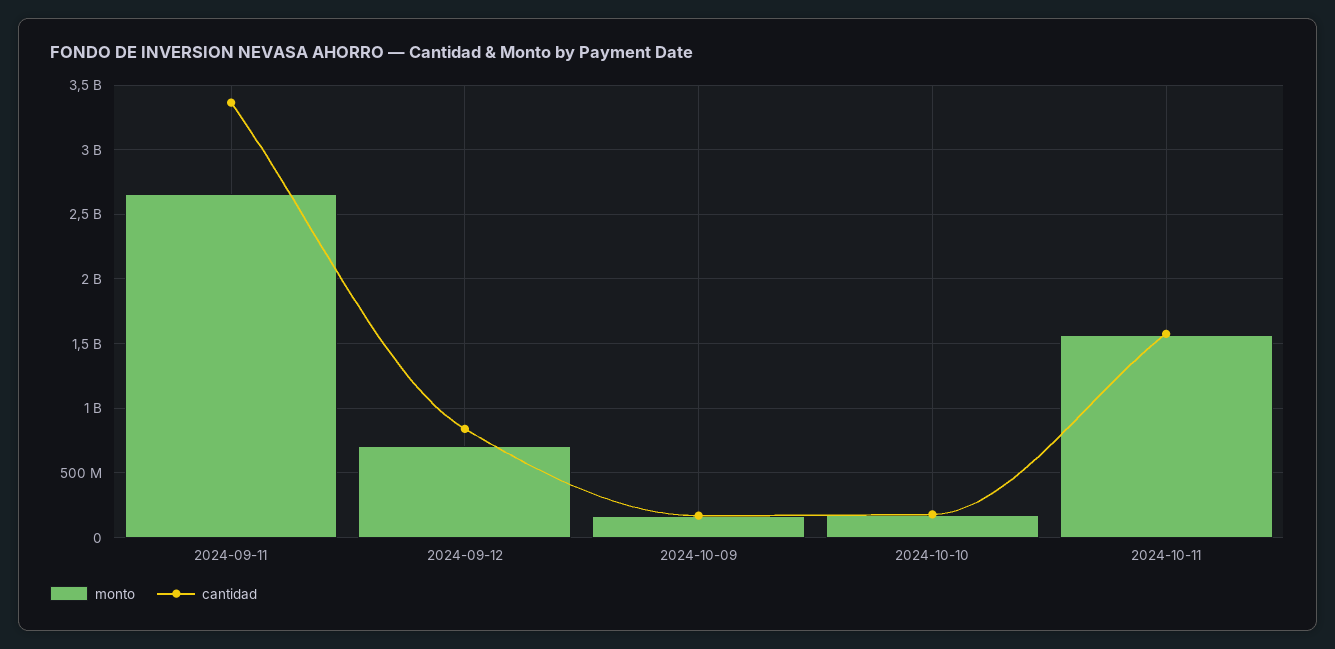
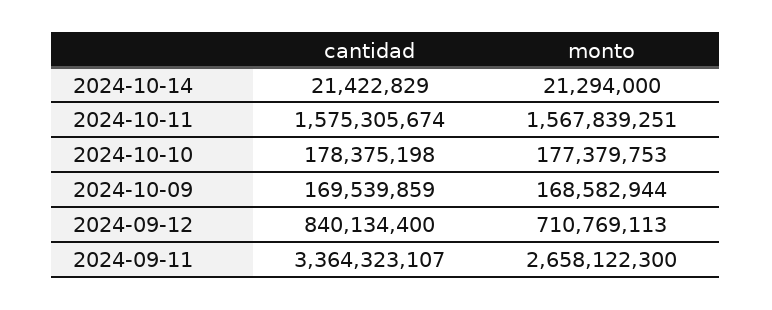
cantidad, 2024-10-14: none -> 21422829
monto, 2024-10-14: none -> 21294000

